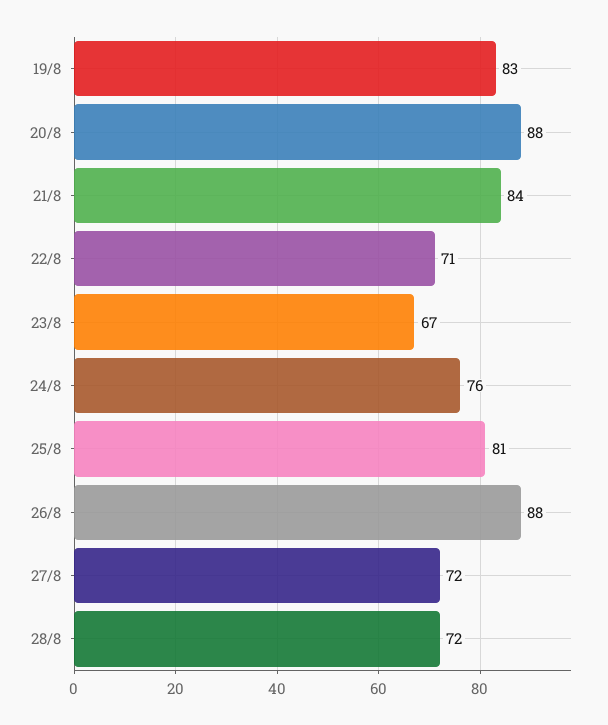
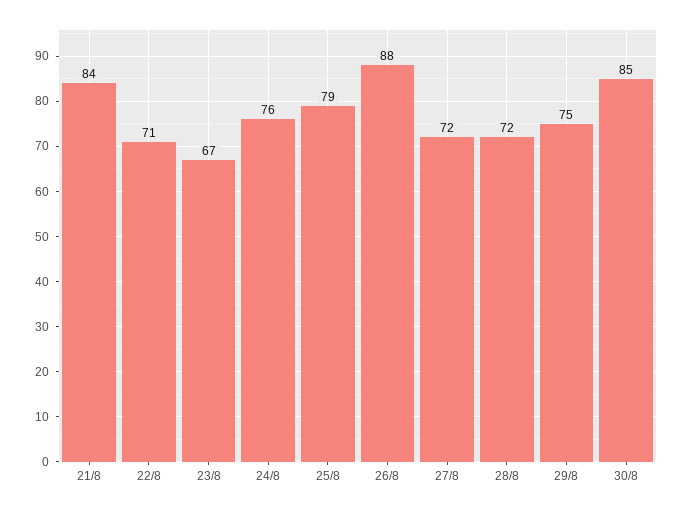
19/8: 83 -> none
20/8: 88 -> none
25/8: 81 -> 79
29/8: none -> 75
30/8: none -> 85

